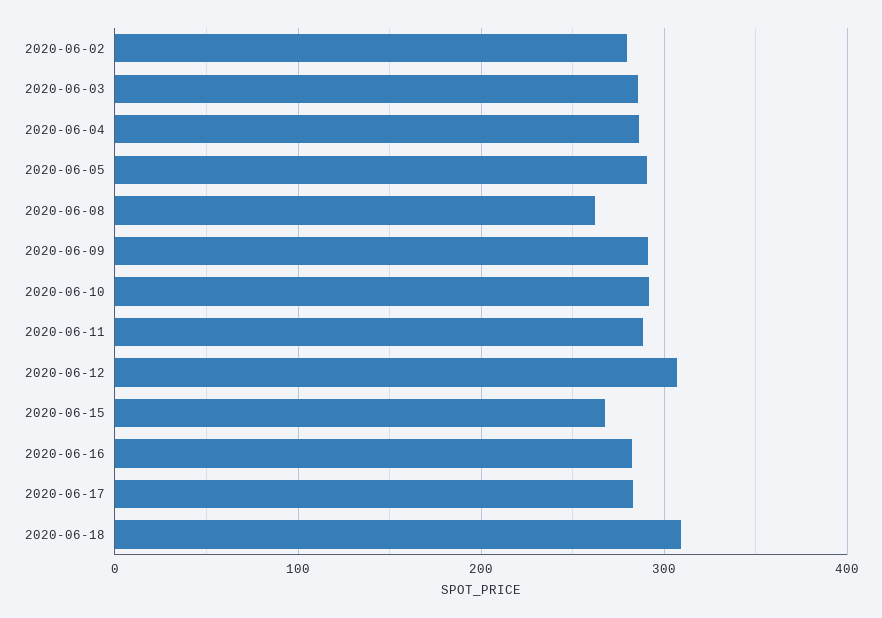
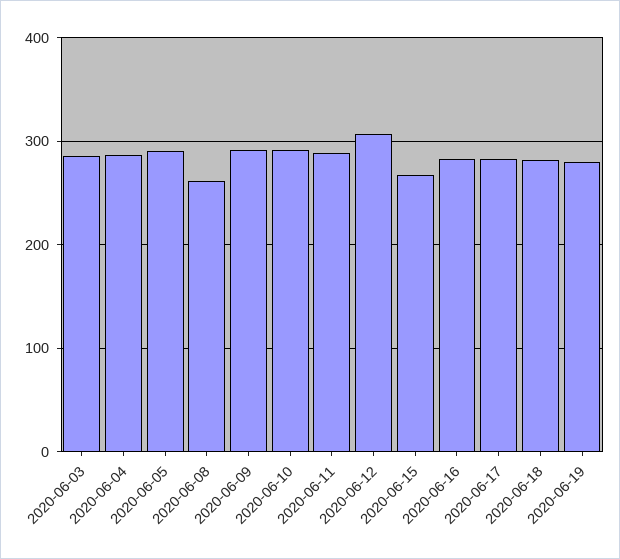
2020-06-02: 280 -> none
2020-06-18: 310 -> 280
2020-06-19: none -> 280

